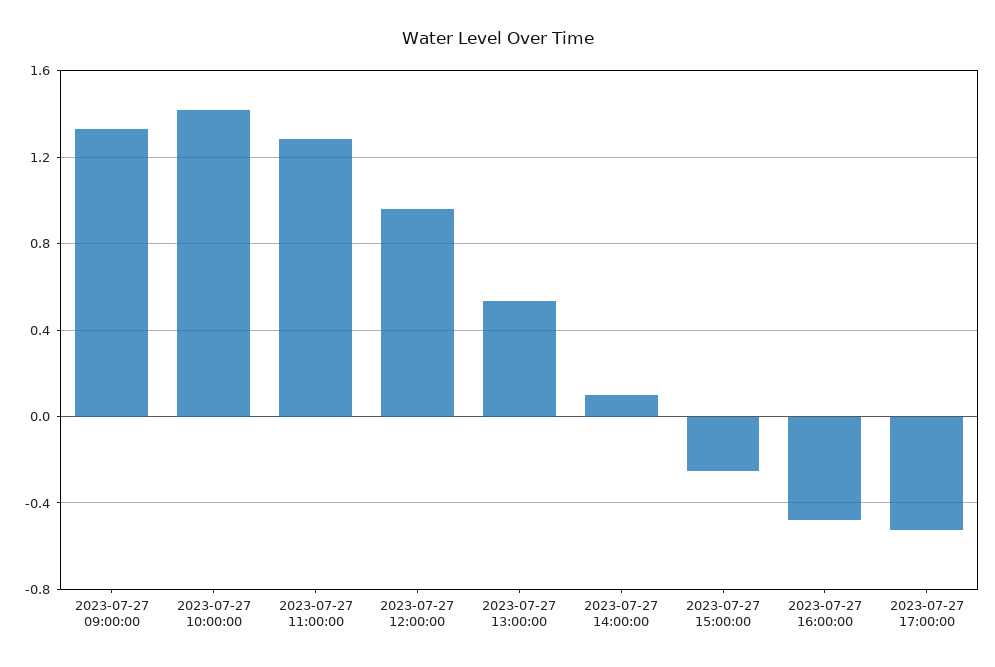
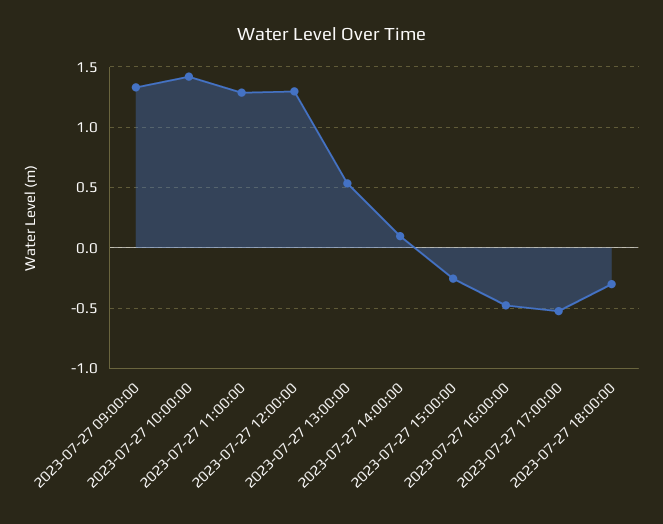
2023-07-27 12:00:00: 0.95 -> 1.3
2023-07-27 18:00:00: none -> -0.3

